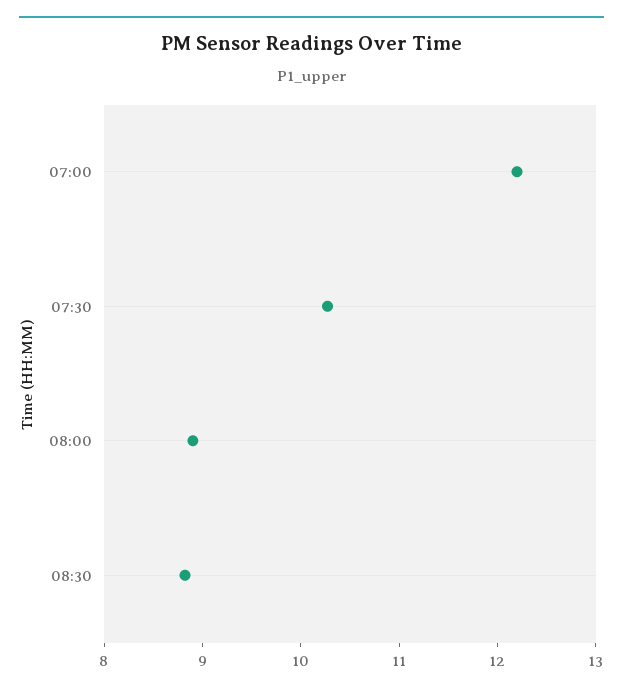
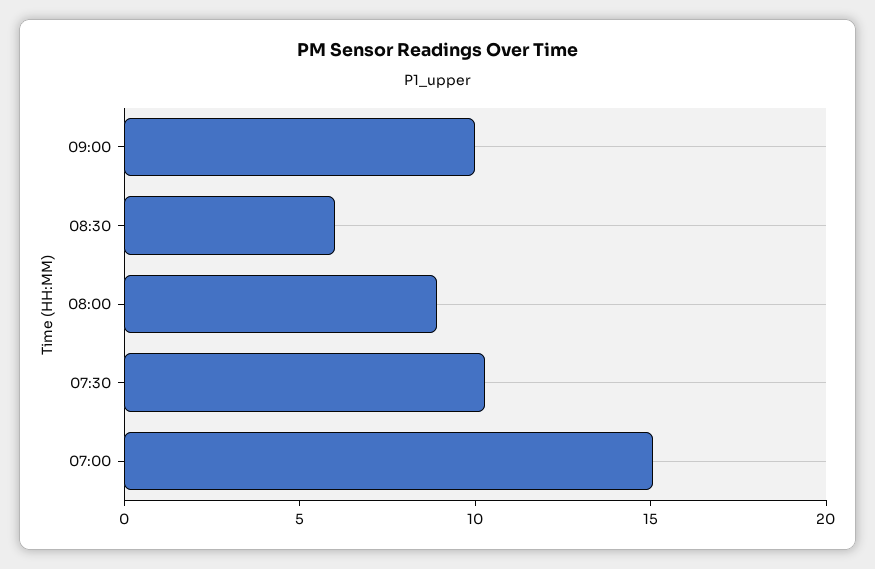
07:00: 12.2 -> 15
08:30: 8.8 -> 6
09:00: none -> 10

